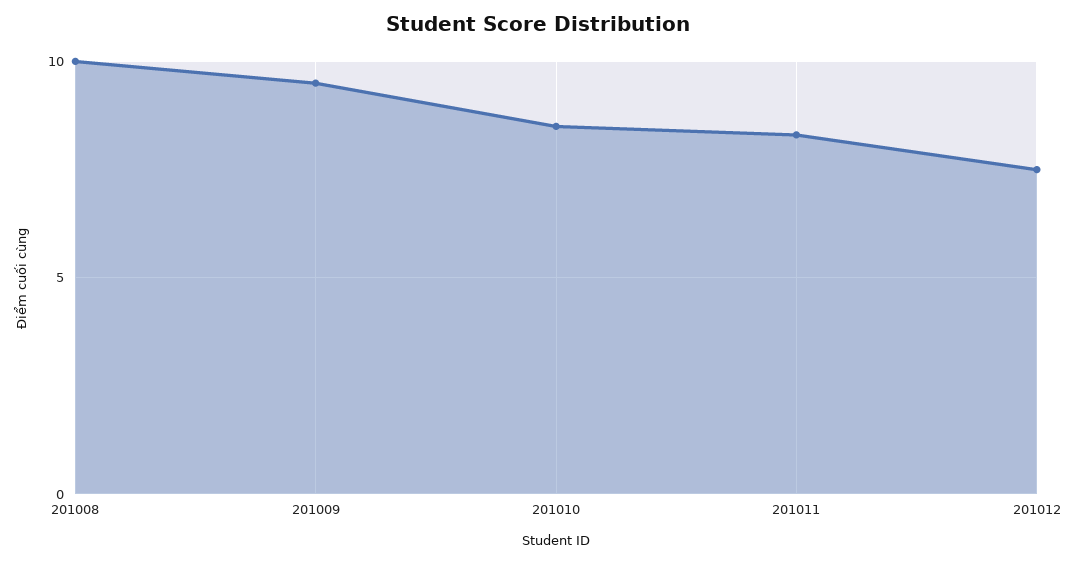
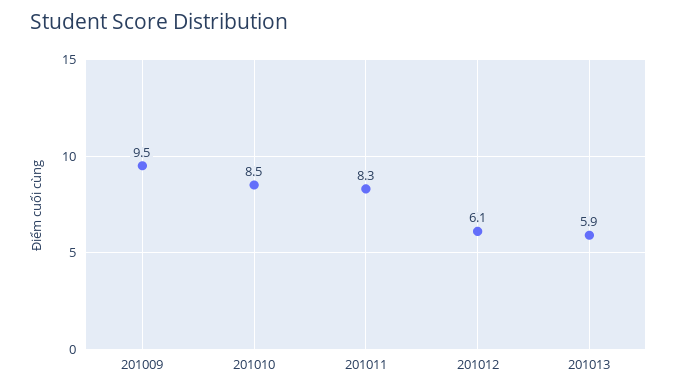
201008: 10 -> none
201012: 7.5 -> 6.1
201013: none -> 5.9

